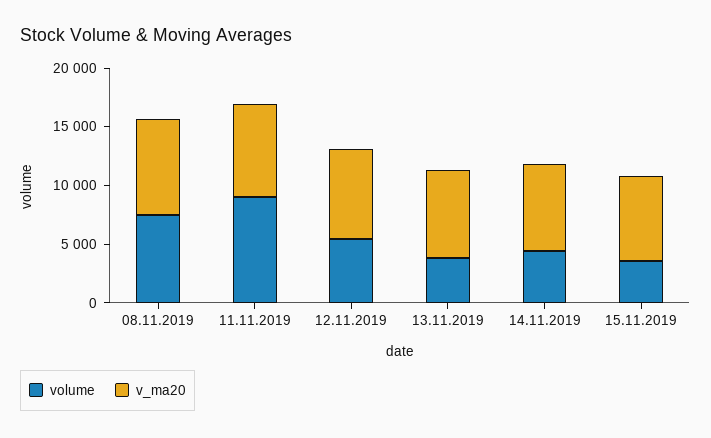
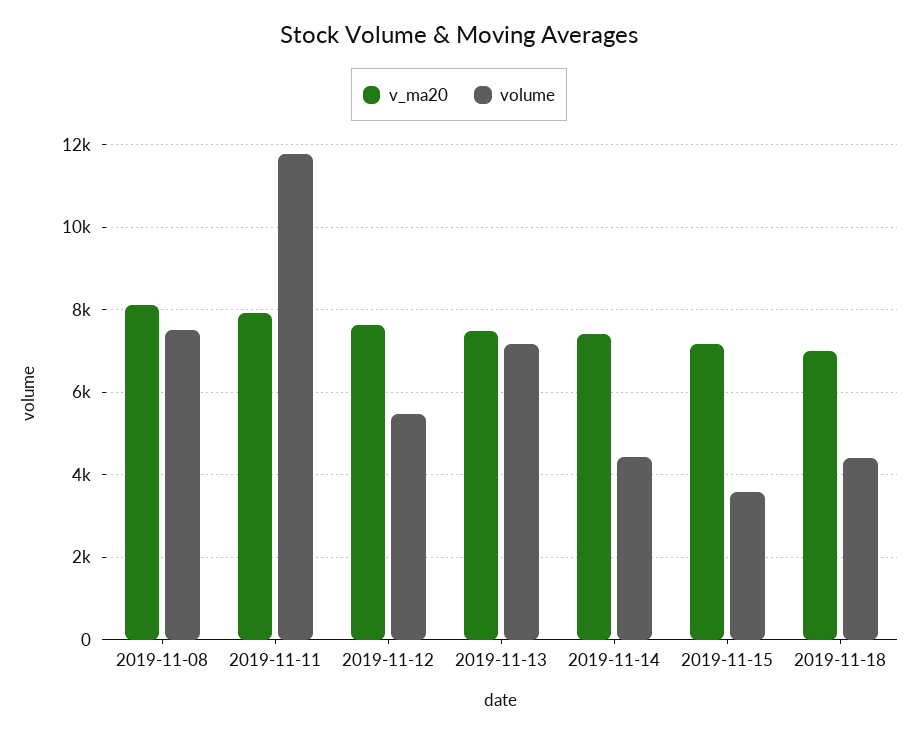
volume, 11.11.2019: 9000 -> 11800
volume, 13.11.2019: 4000 -> 7200
v_ma20, 2019-11-18: none -> 7000
volume, 2019-11-18: none -> 4400

